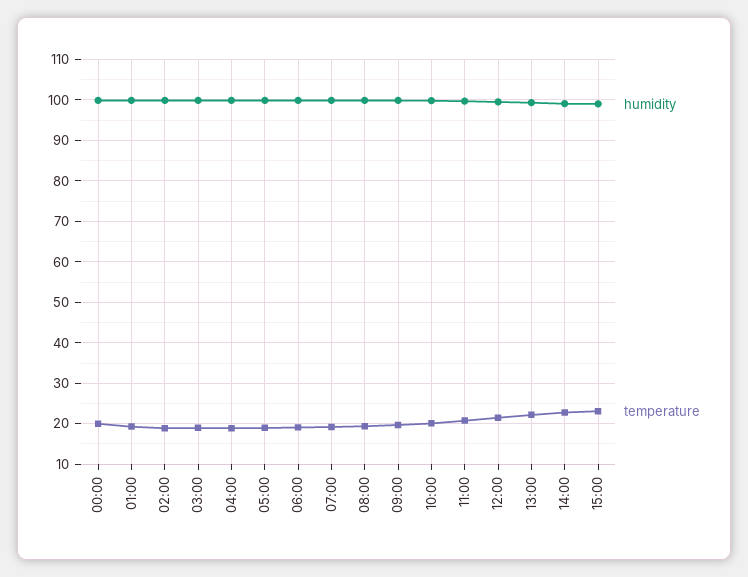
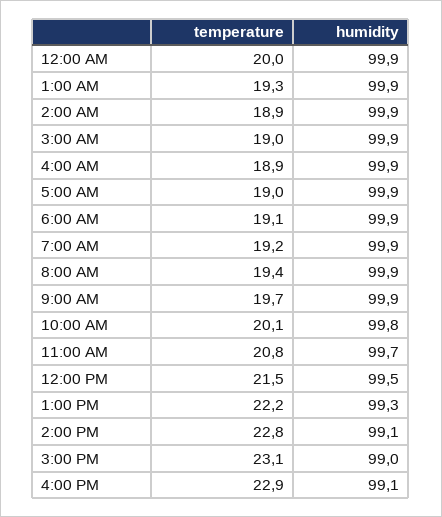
temperature, 4:00 PM: none -> 22.9
humidity, 4:00 PM: none -> 99.1

